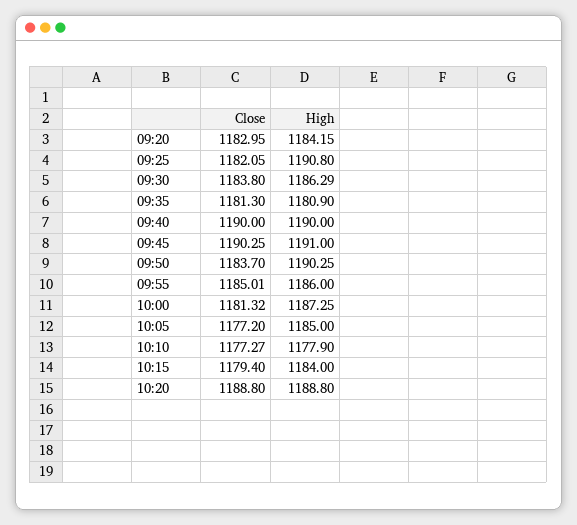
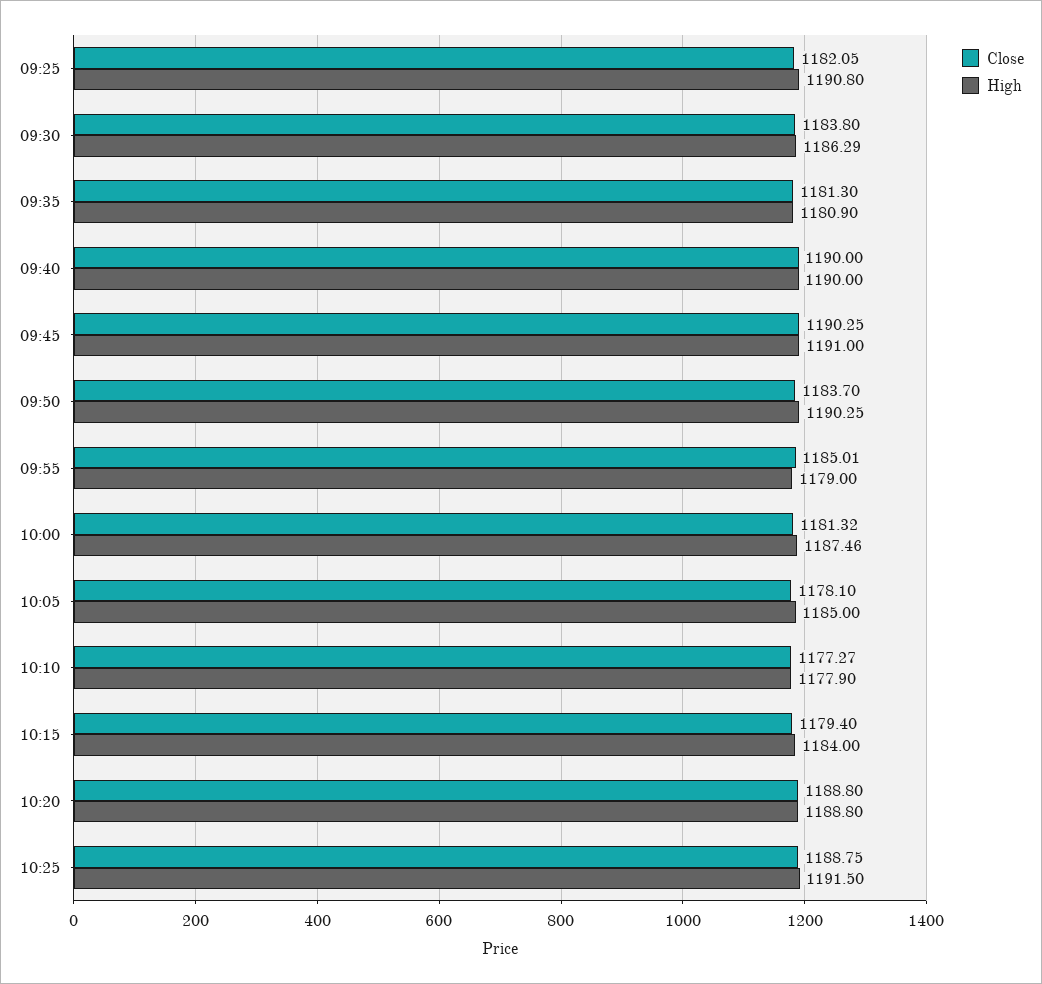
Close, 09:20: 1182.95 -> none
High, 09:20: 1184.15 -> none
High, 09:55: 1186 -> 1179
High, 10:00: 1187.25 -> 1187.46
Close, 10:05: 1177.2 -> 1178.1
Close, 10:25: none -> 1188.75
High, 10:25: none -> 1191.5

